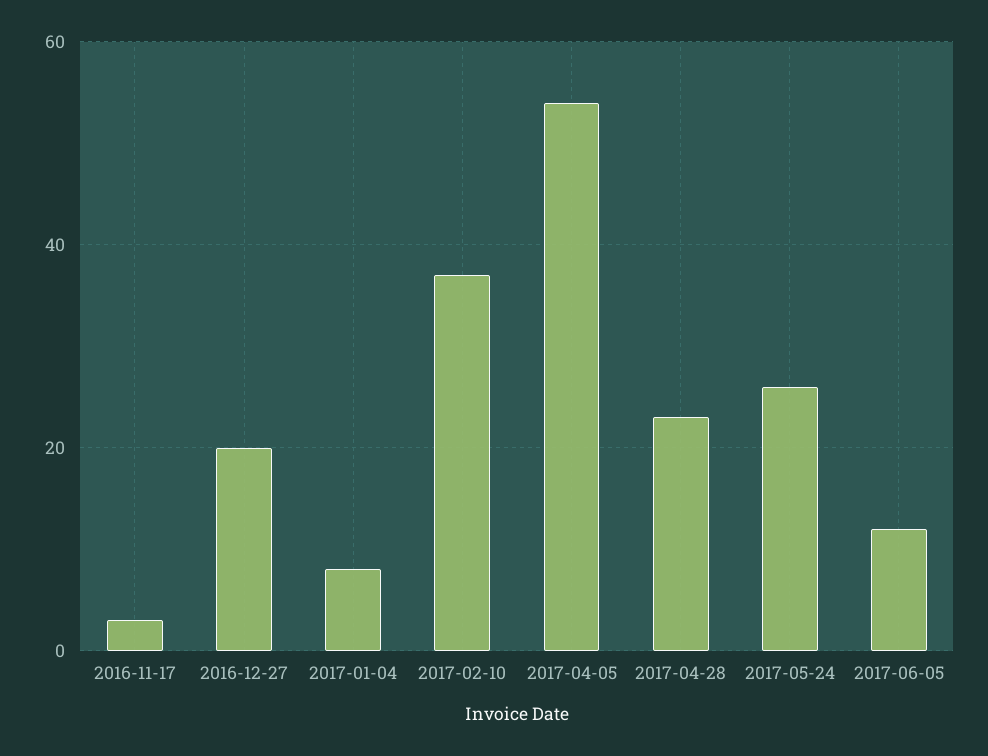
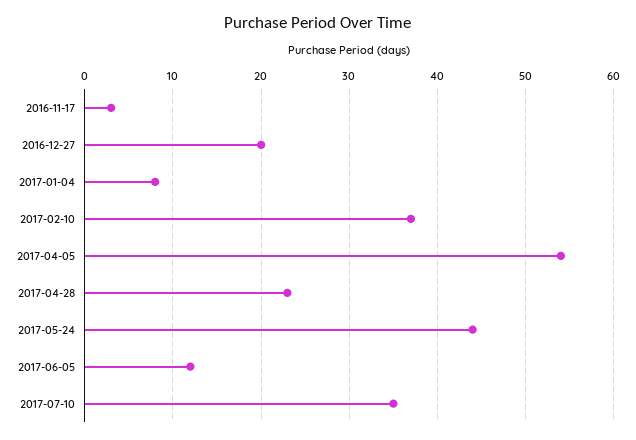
2017-05-24: 25 -> 44
2017-07-10: none -> 35

